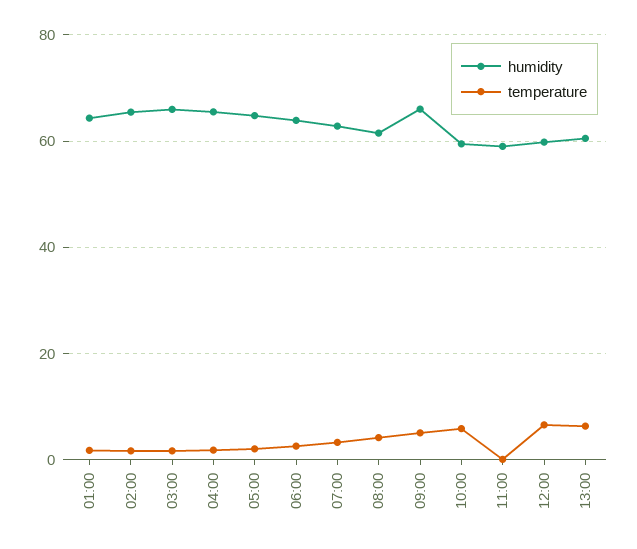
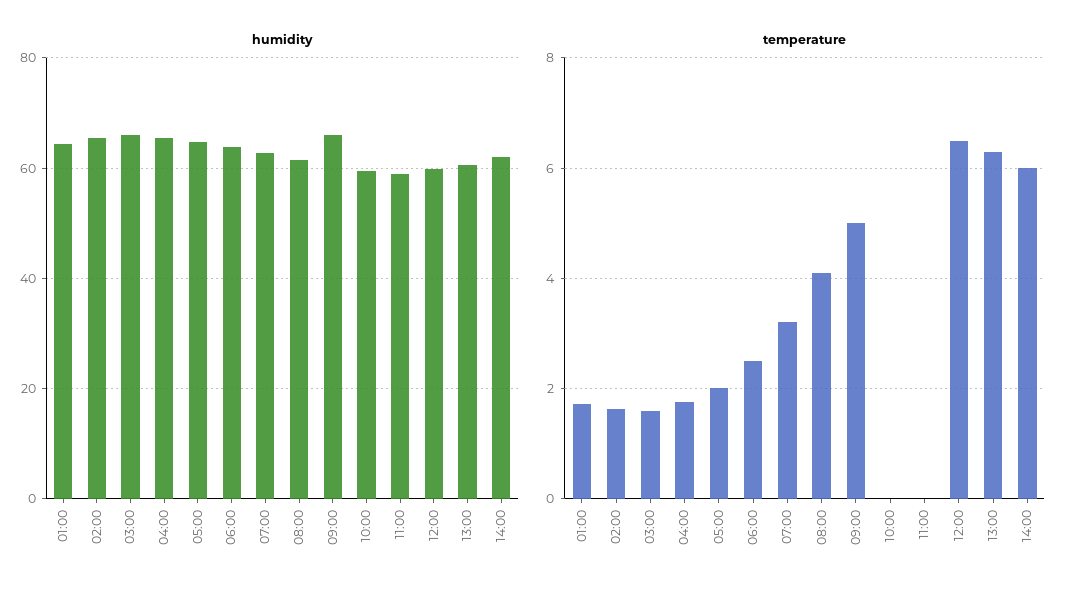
temperature, 10:00: 6 -> 0
humidity, 14:00: none -> 62
temperature, 14:00: none -> 6

